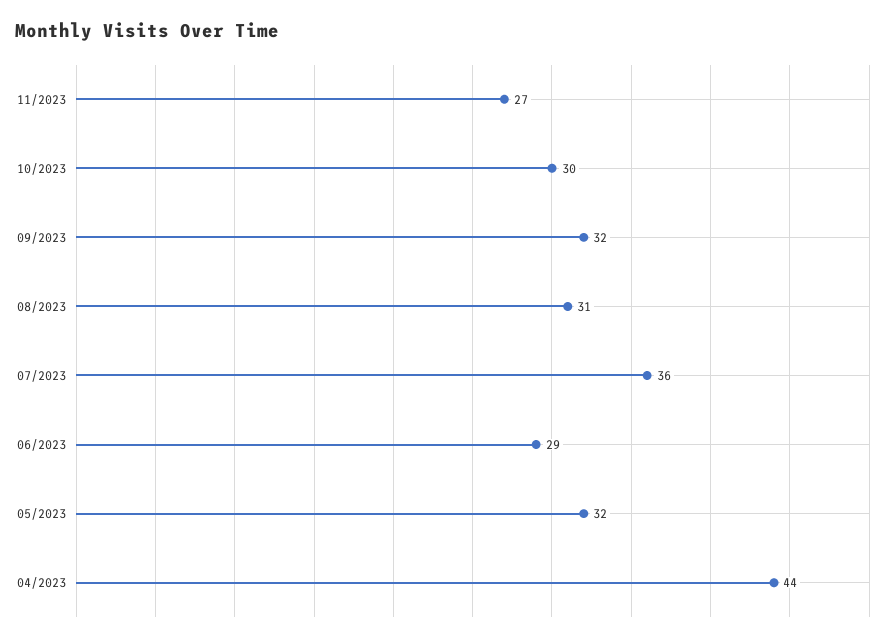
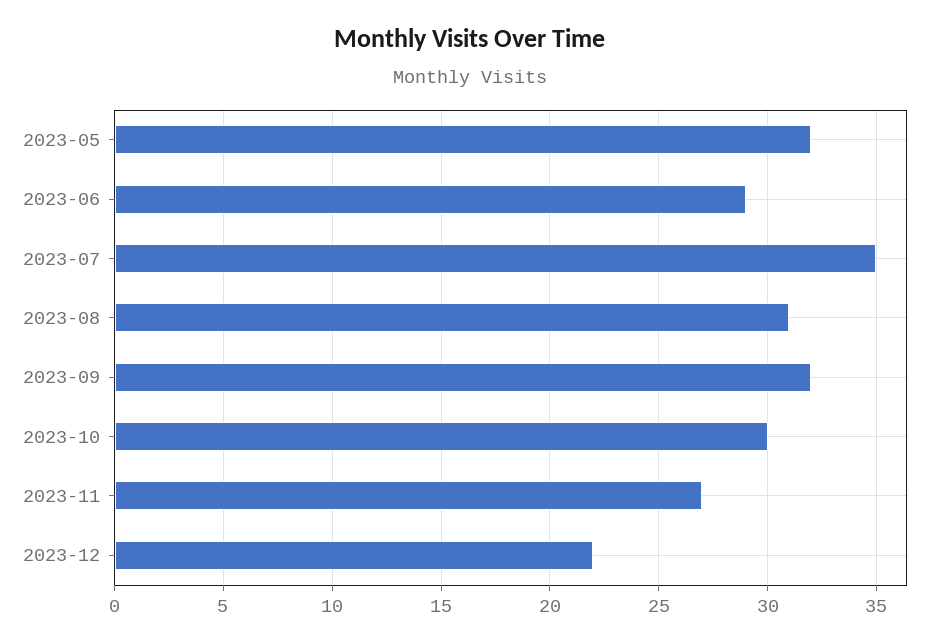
07/2023: 36 -> 35
04/2023: 44 -> none
2023-12: none -> 22

